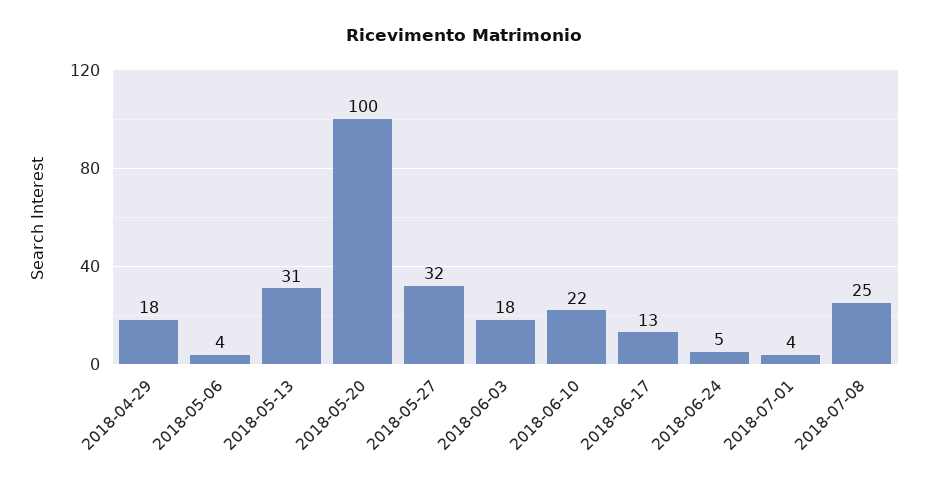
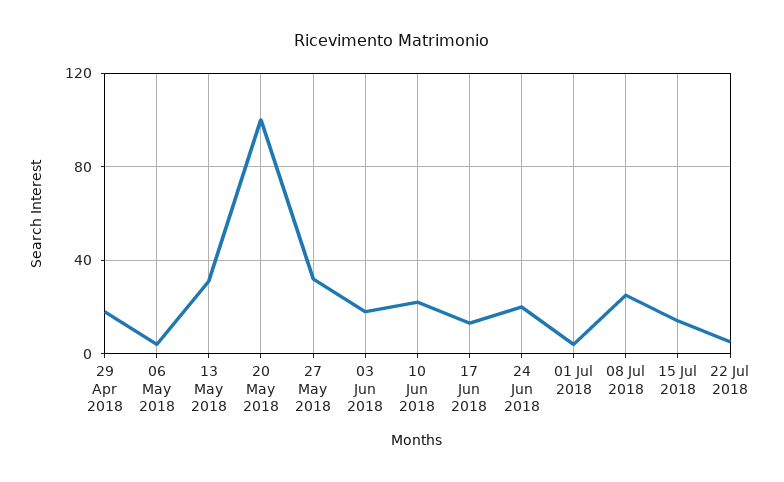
2018-06-24: 5 -> 20
15 Jul 2018: none -> 15
22 Jul 2018: none -> 5

